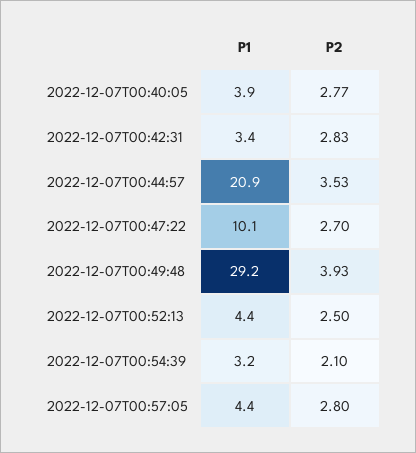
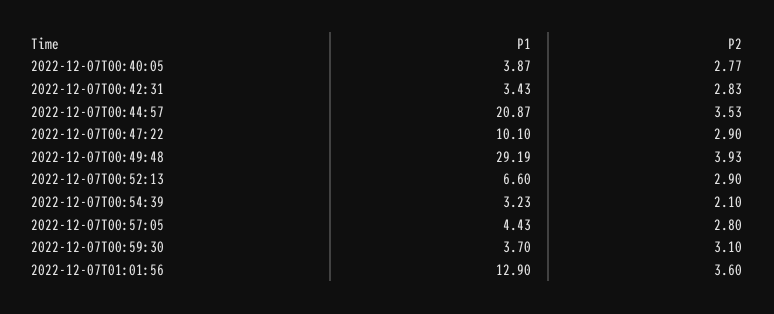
P2, 2022-12-07T00:47:22: 2.7 -> 2.9
P1, 2022-12-07T00:52:13: 4.4 -> 6.6
P2, 2022-12-07T00:52:13: 2.5 -> 2.9
P1, 2022-12-07T00:59:30: none -> 3.7
P2, 2022-12-07T00:59:30: none -> 3.1
P1, 2022-12-07T01:01:56: none -> 12.9
P2, 2022-12-07T01:01:56: none -> 3.6

